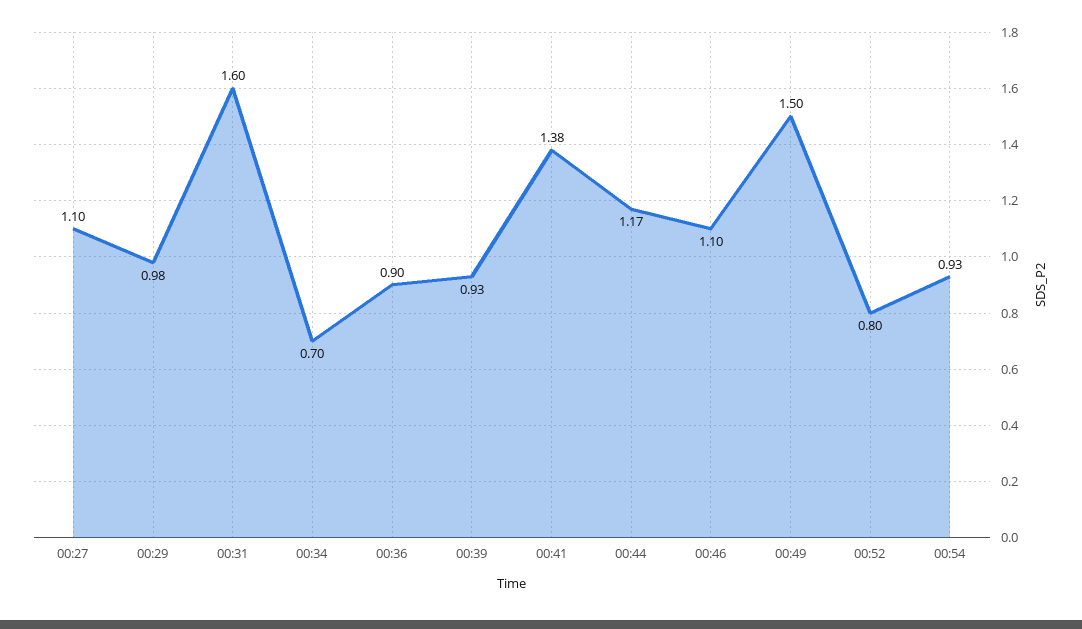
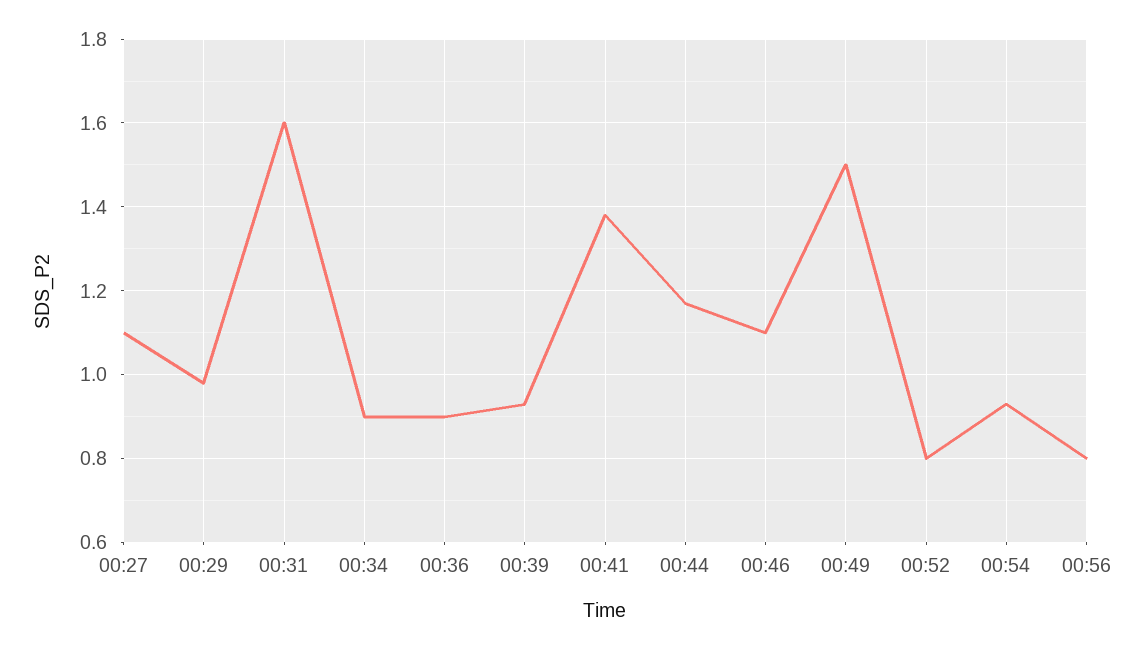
00:34: 0.7 -> 0.9
00:56: none -> 0.8

